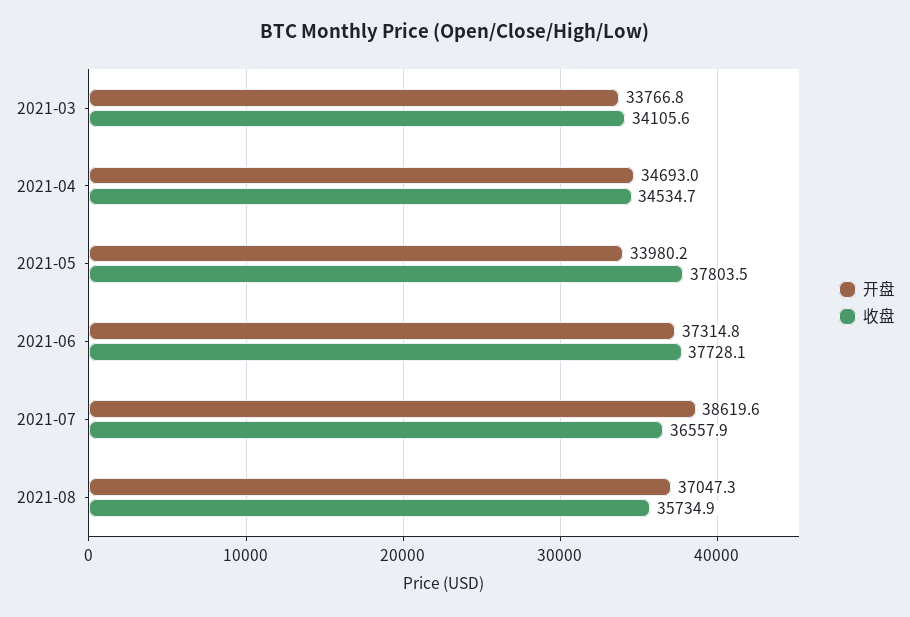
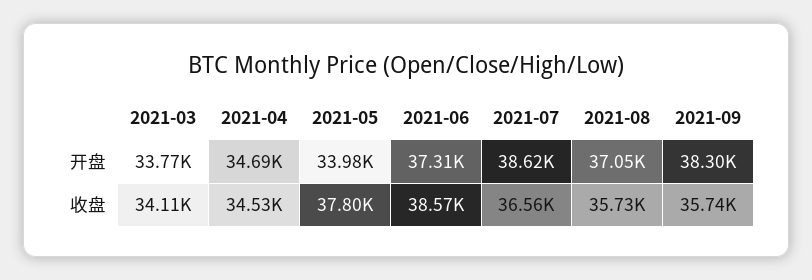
收盘, 2021-06: 37728.1 -> 38570
开盘, 2021-09: none -> 38300
收盘, 2021-09: none -> 35740

